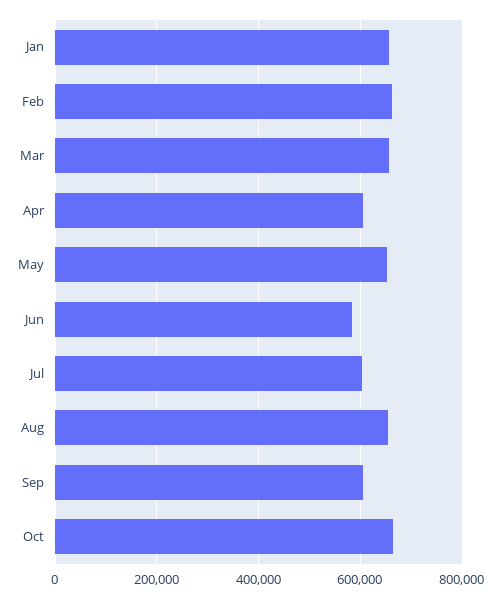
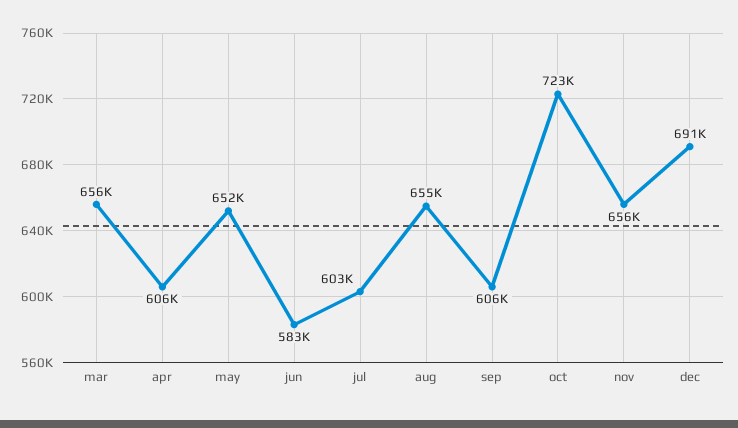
Jan: 660000 -> none
Feb: 660000 -> none
Oct: 660000 -> 723000
nov: none -> 656000
dec: none -> 691000

